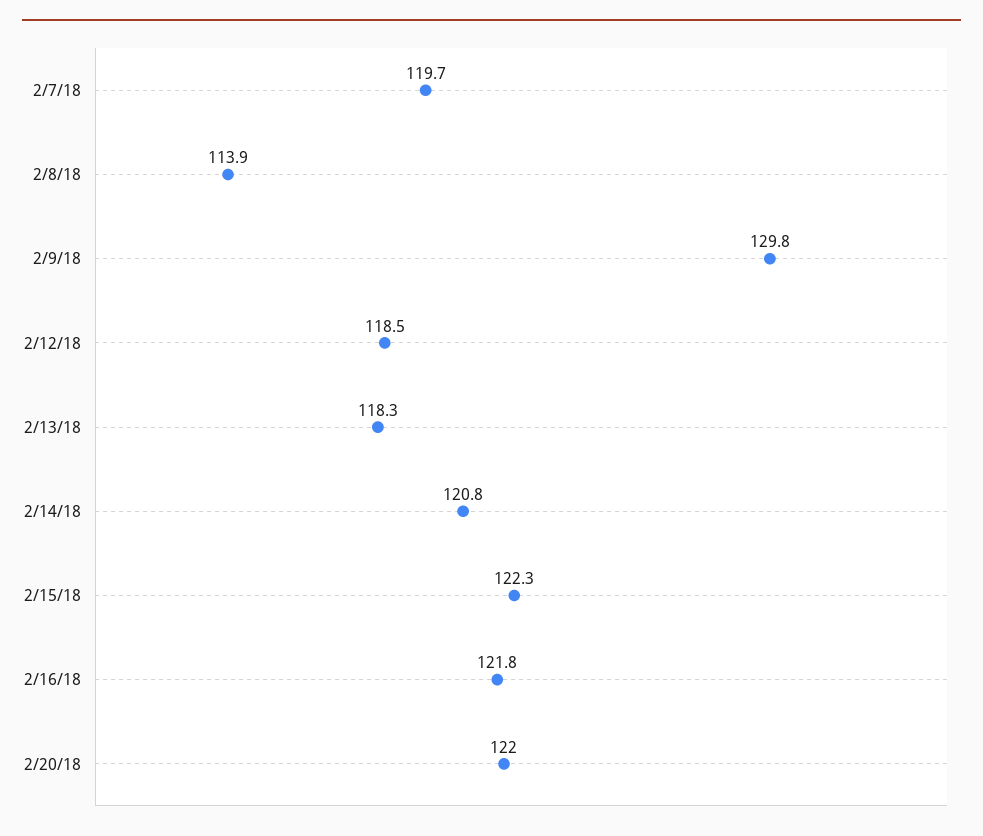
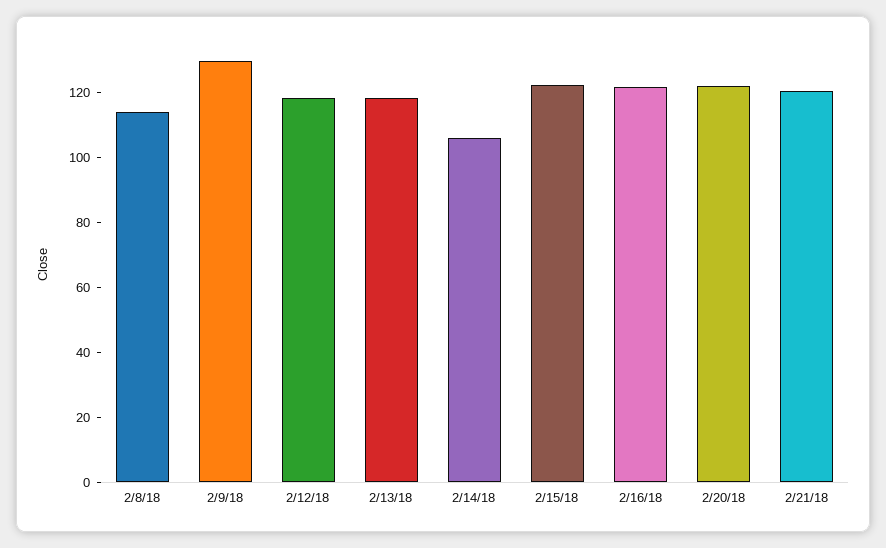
2/7/18: 119.7 -> none
2/14/18: 120.8 -> 105
2/21/18: none -> 120

